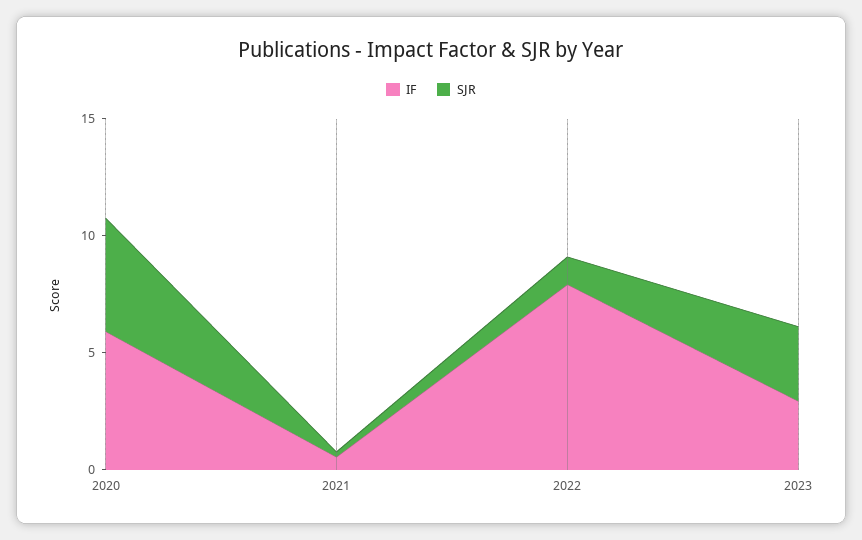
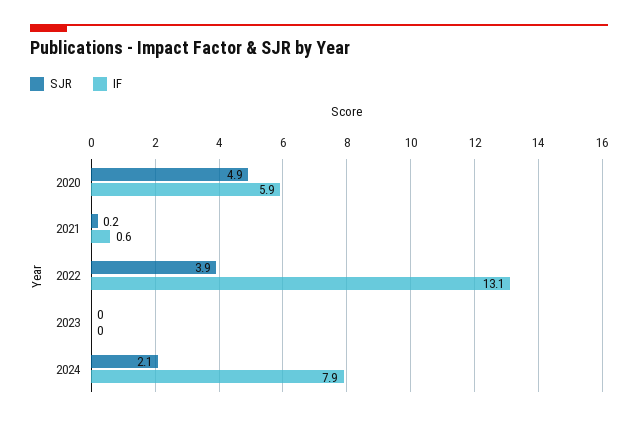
IF, 2022: 8 -> 13.1
SJR, 2022: 1 -> 3.9
IF, 2023: 3 -> 0
SJR, 2023: 3 -> 0
SJR, 2024: none -> 2.1
IF, 2024: none -> 7.9

